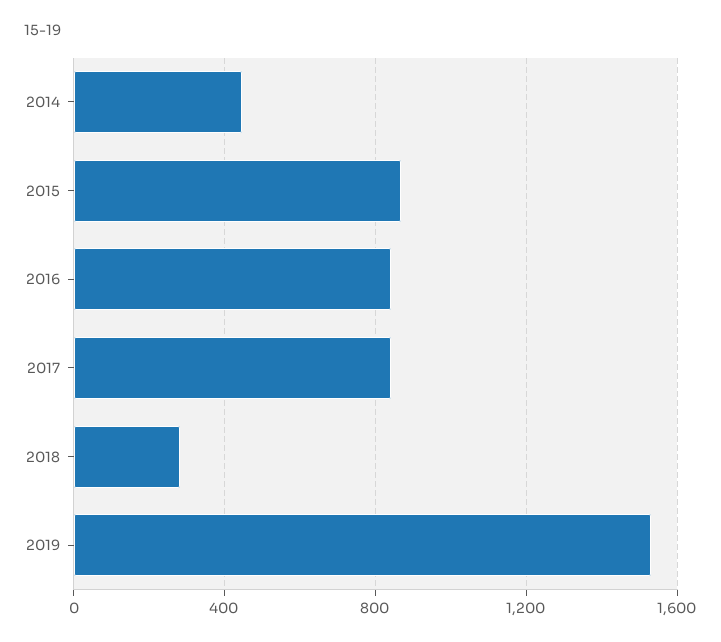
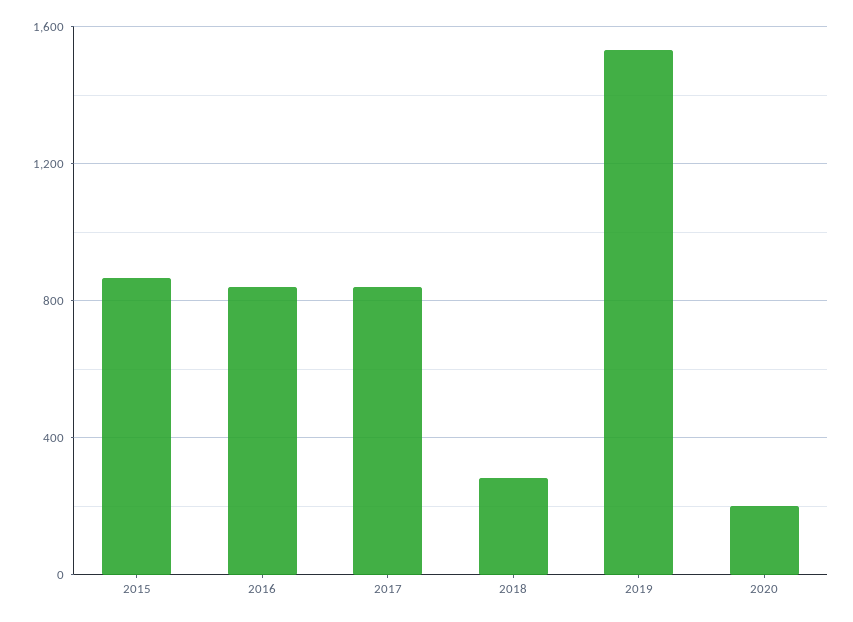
2014: 450 -> none
2020: none -> 200

